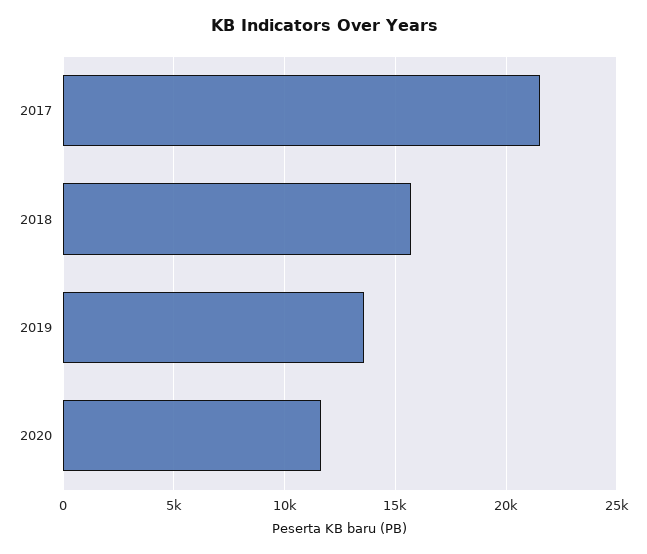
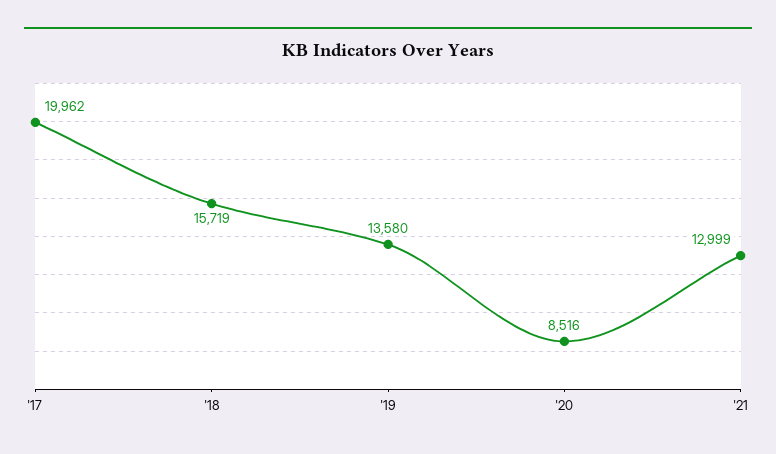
2017: 21500 -> 19962
2020: 11500 -> 8516
'21: none -> 12999

